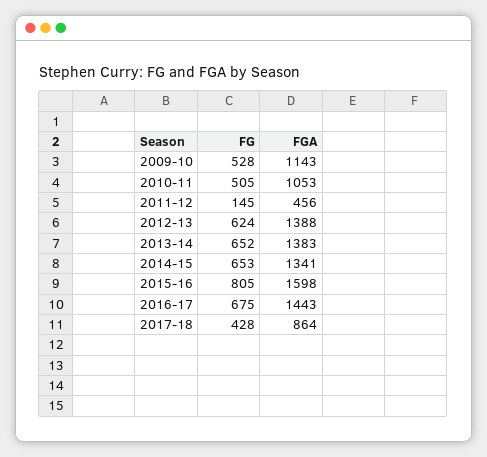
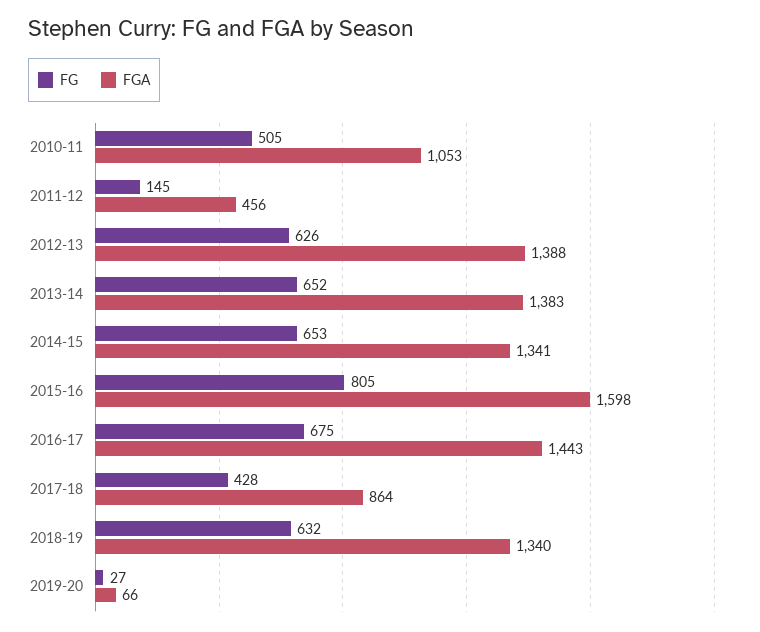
FG, 2009-10: 528 -> none
FGA, 2009-10: 1143 -> none
FG, 2012-13: 624 -> 626
FG, 2018-19: none -> 632
FGA, 2018-19: none -> 1340
FG, 2019-20: none -> 27
FGA, 2019-20: none -> 66

